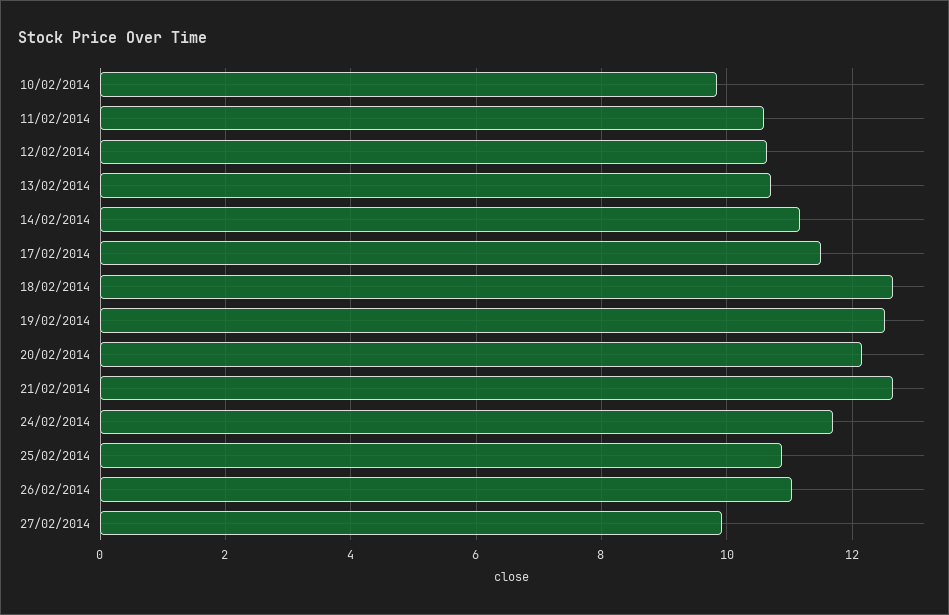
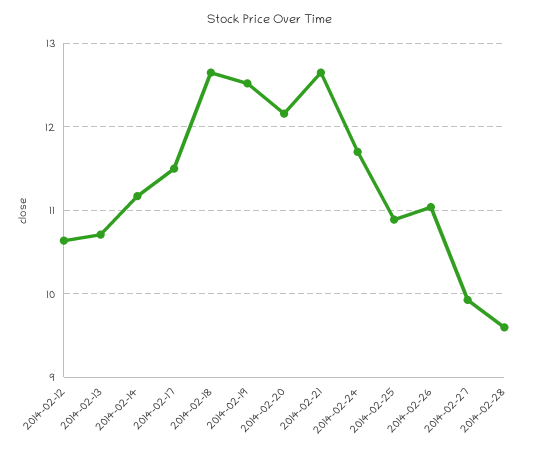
10/02/2014: 9.8 -> none
11/02/2014: 10.6 -> none
2014-02-28: none -> 9.6

